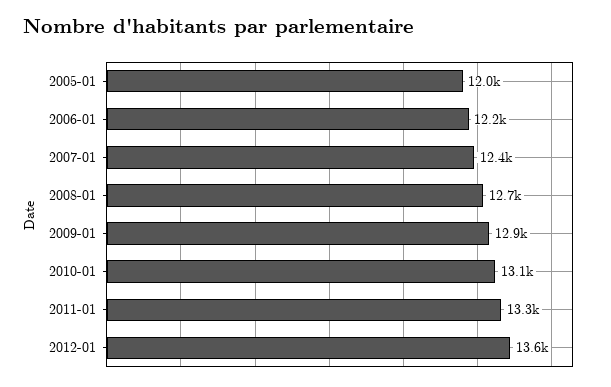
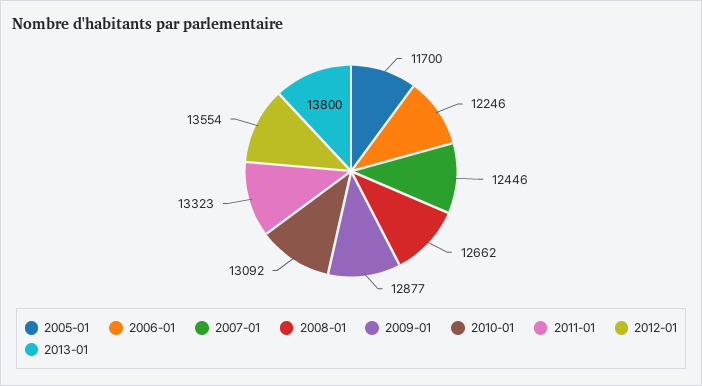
2005-01: 12000 -> 11700
2013-01: none -> 13800

